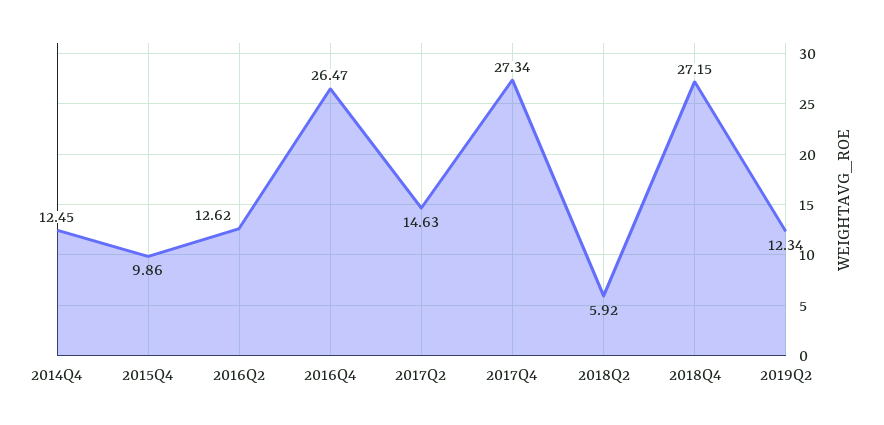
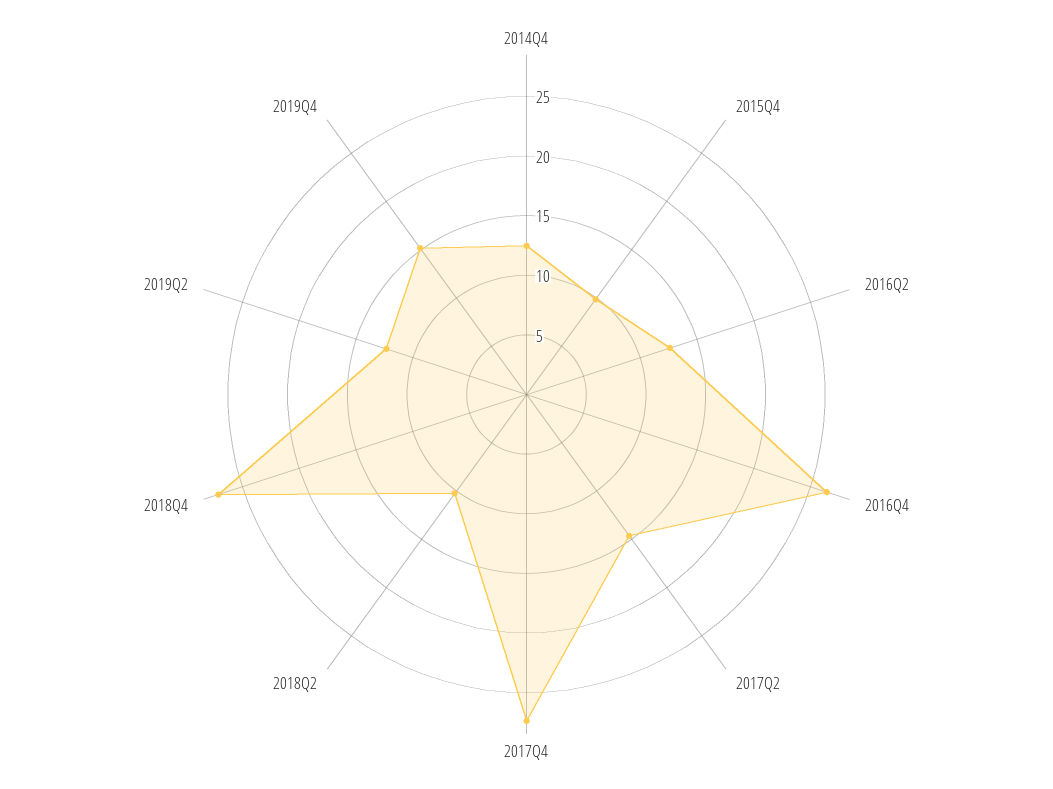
2018Q2: 5.92 -> 10
2019Q4: none -> 15

